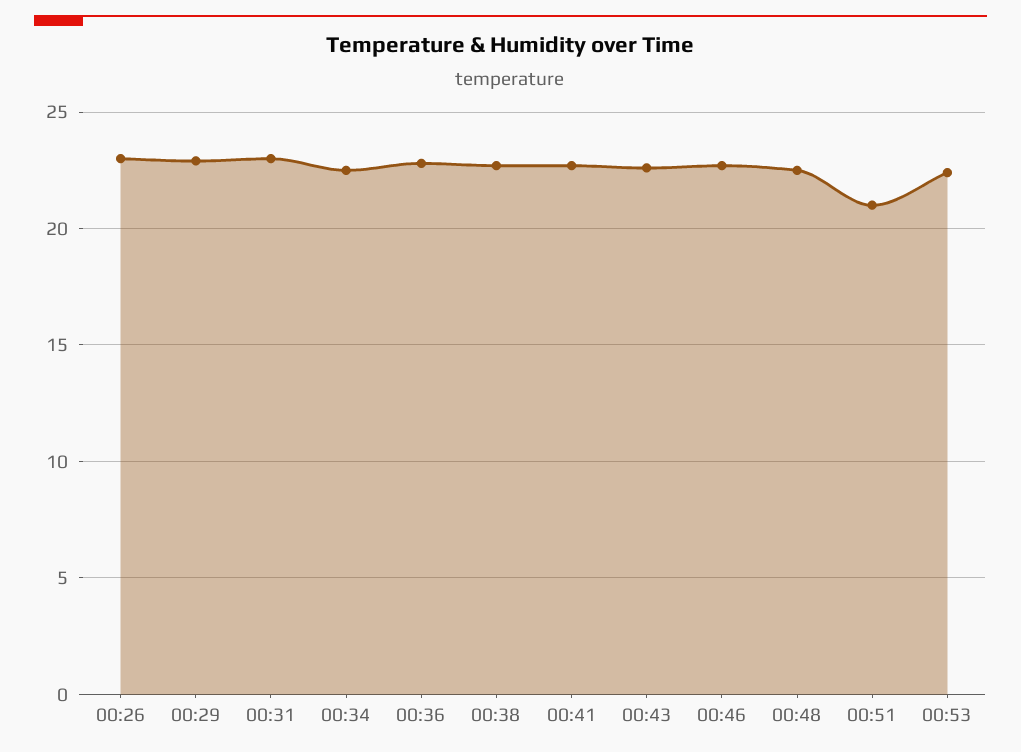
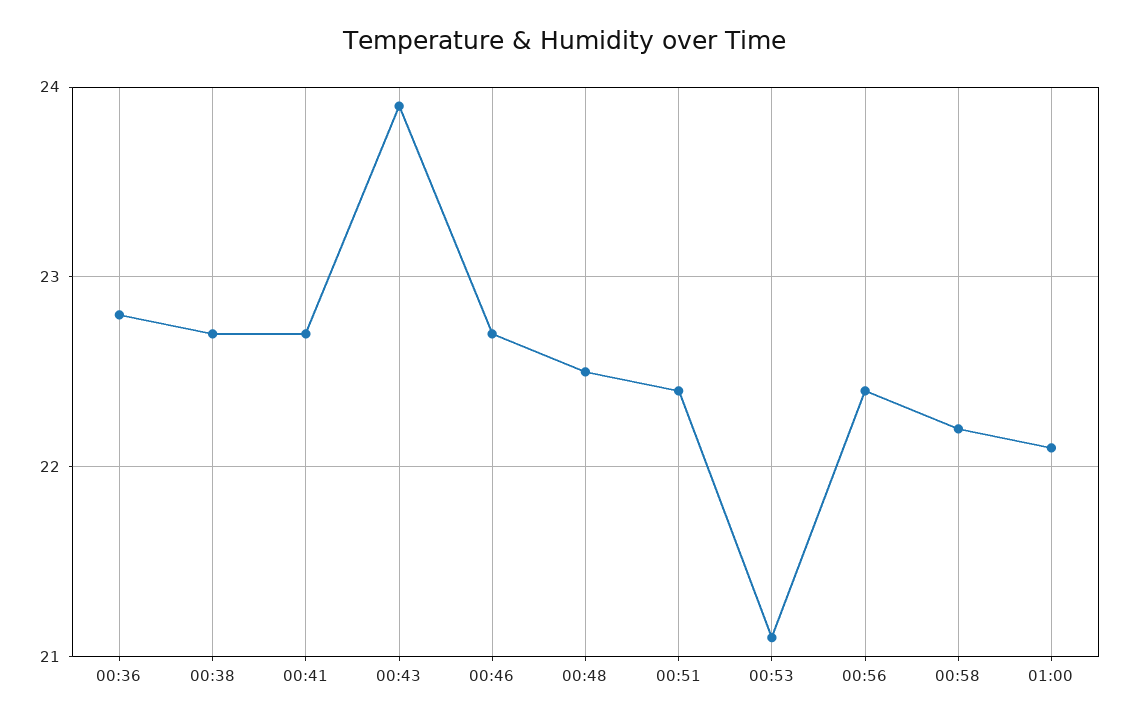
00:26: 23 -> none
00:29: 23 -> none
00:31: 23 -> none
00:34: 22.5 -> none
00:43: 22.5 -> 23.9
00:51: 21 -> 22.4
00:53: 22.5 -> 21.1
00:56: none -> 22.4
00:58: none -> 22.2
01:00: none -> 22.1

